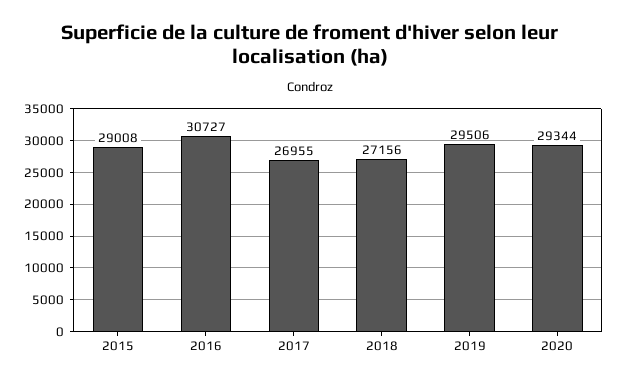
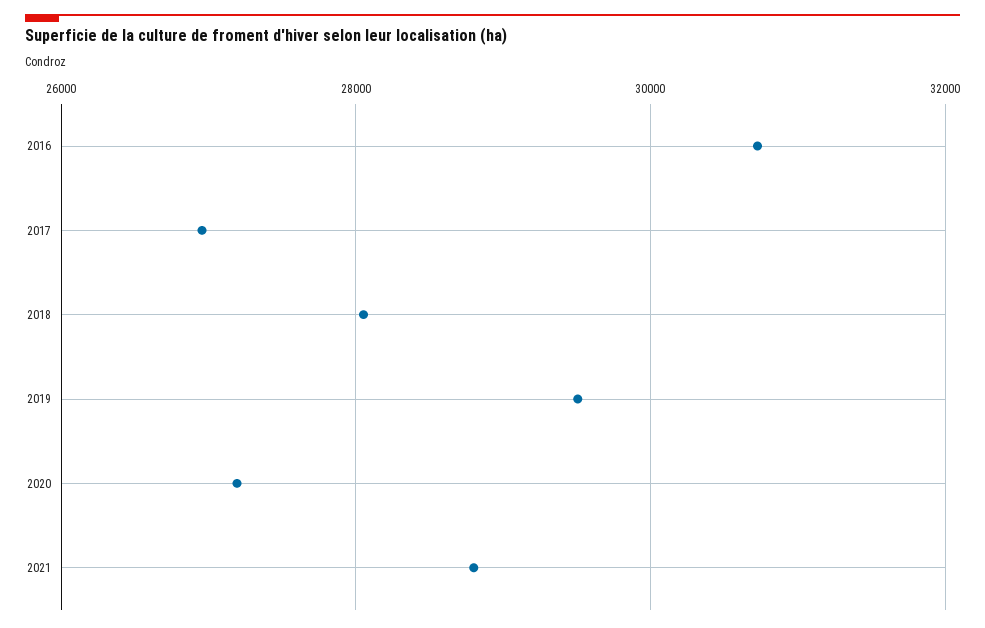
2015: 29008 -> none
2018: 27156 -> 28000
2020: 29344 -> 27200
2021: none -> 28800

